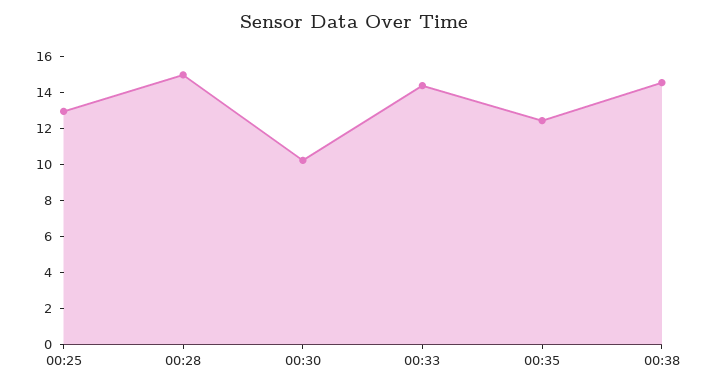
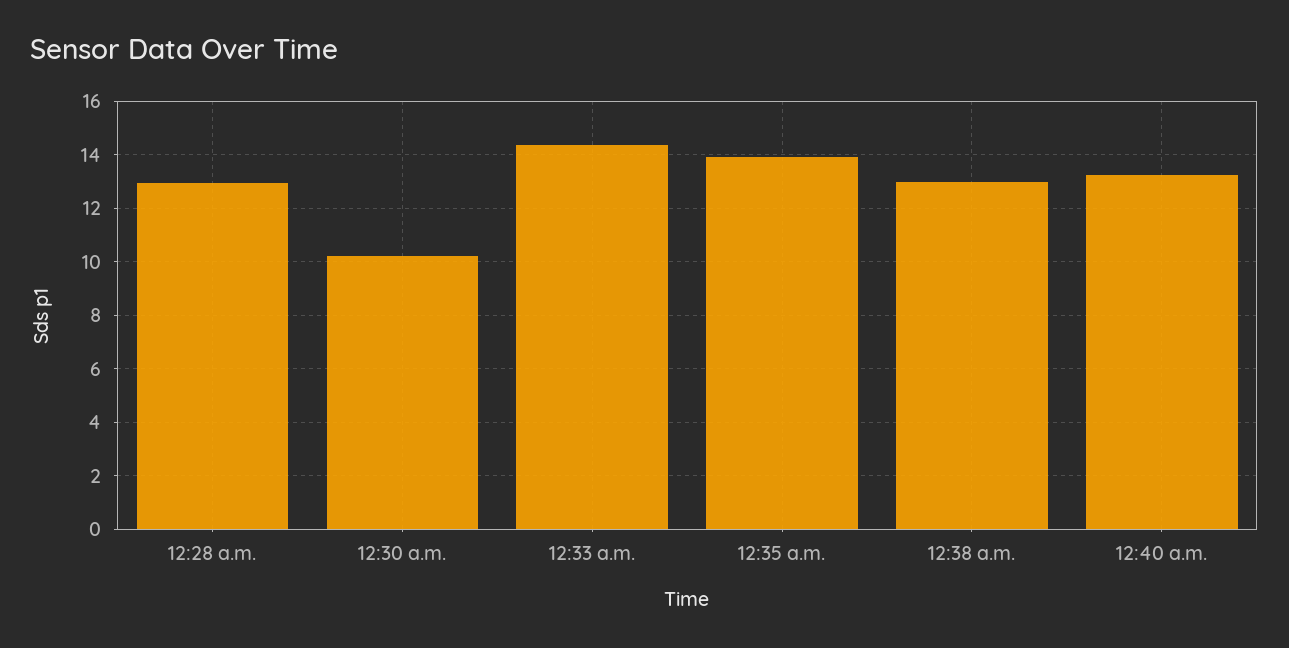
00:25: 13 -> none
00:28: 15 -> 13
00:35: 12.5 -> 14
00:38: 14.5 -> 13
12:40 a.m.: none -> 13.25

